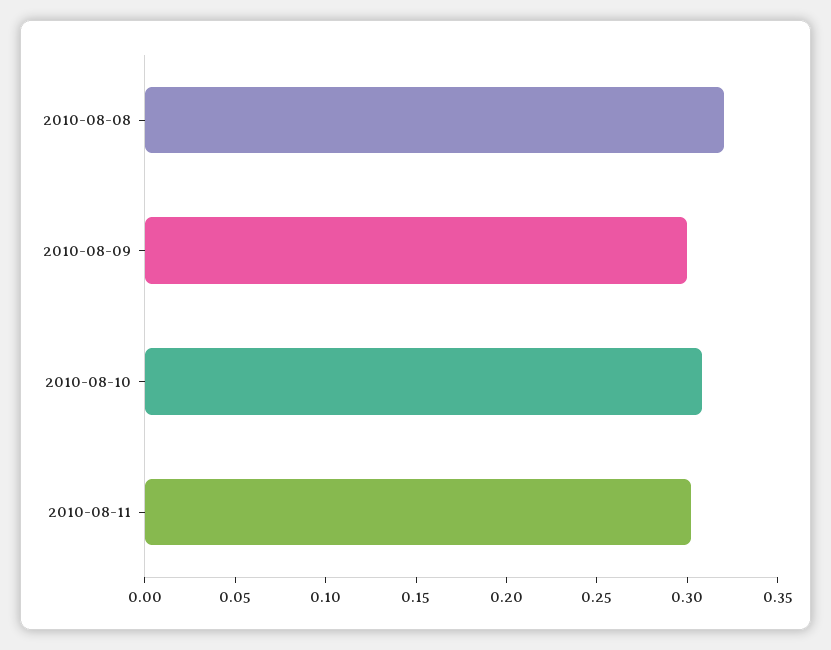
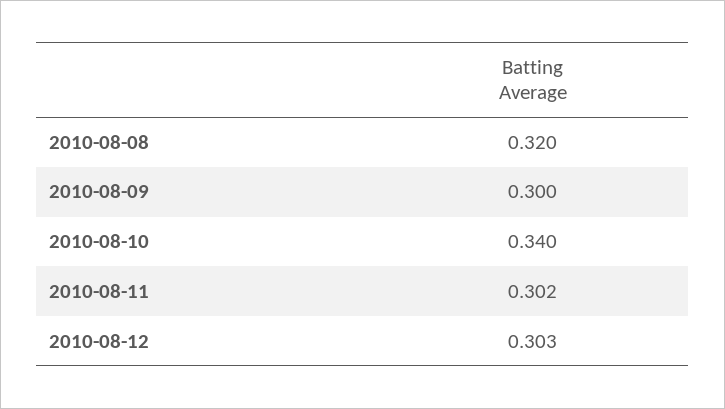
2010-08-10: 0.31 -> 0.34
2010-08-12: none -> 0.303

